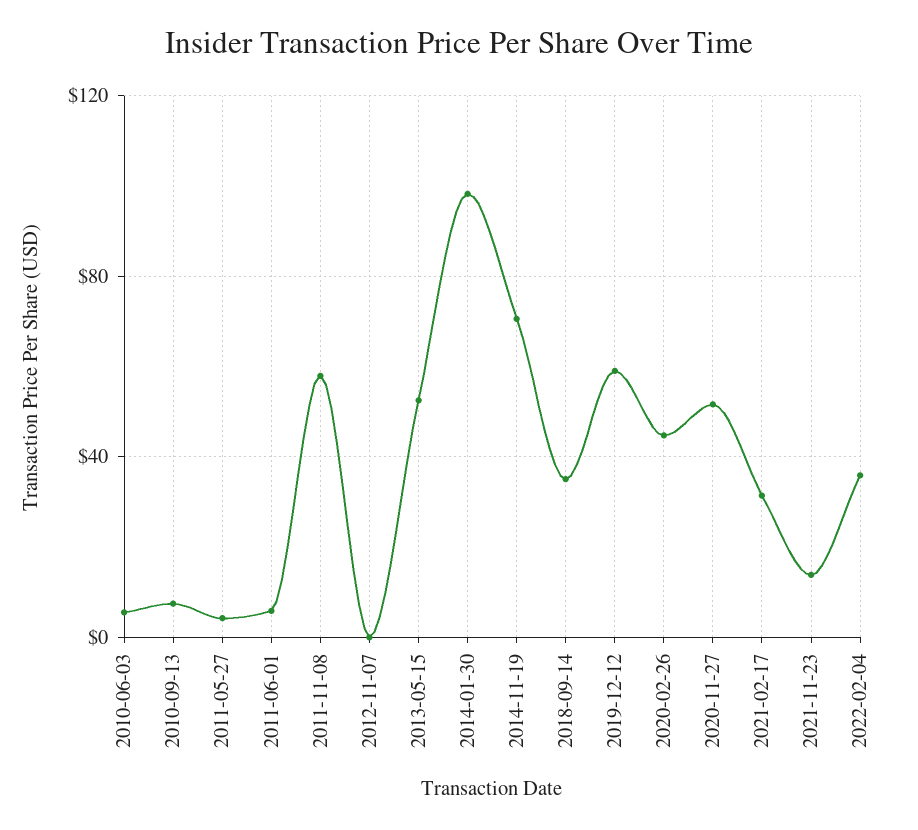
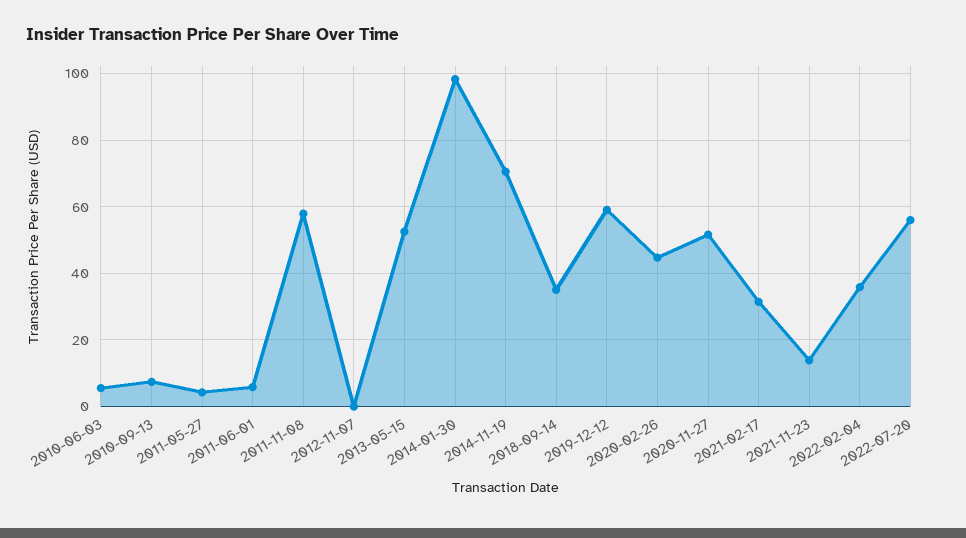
2022-07-20: none -> 56

